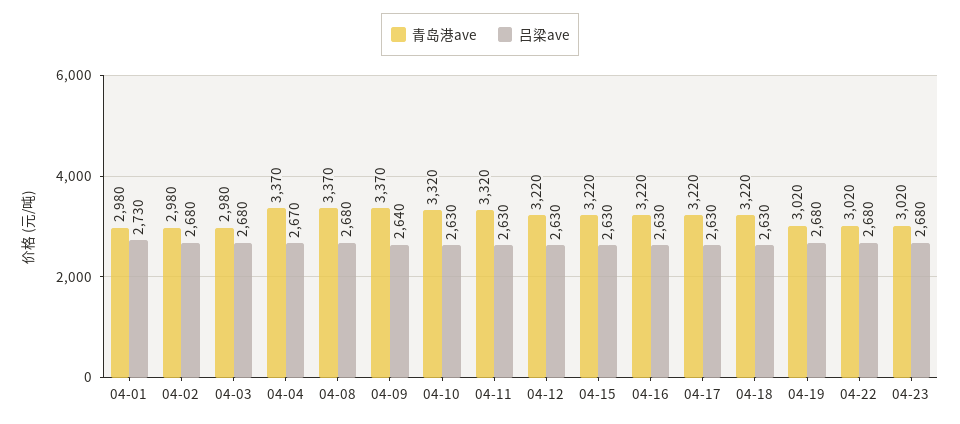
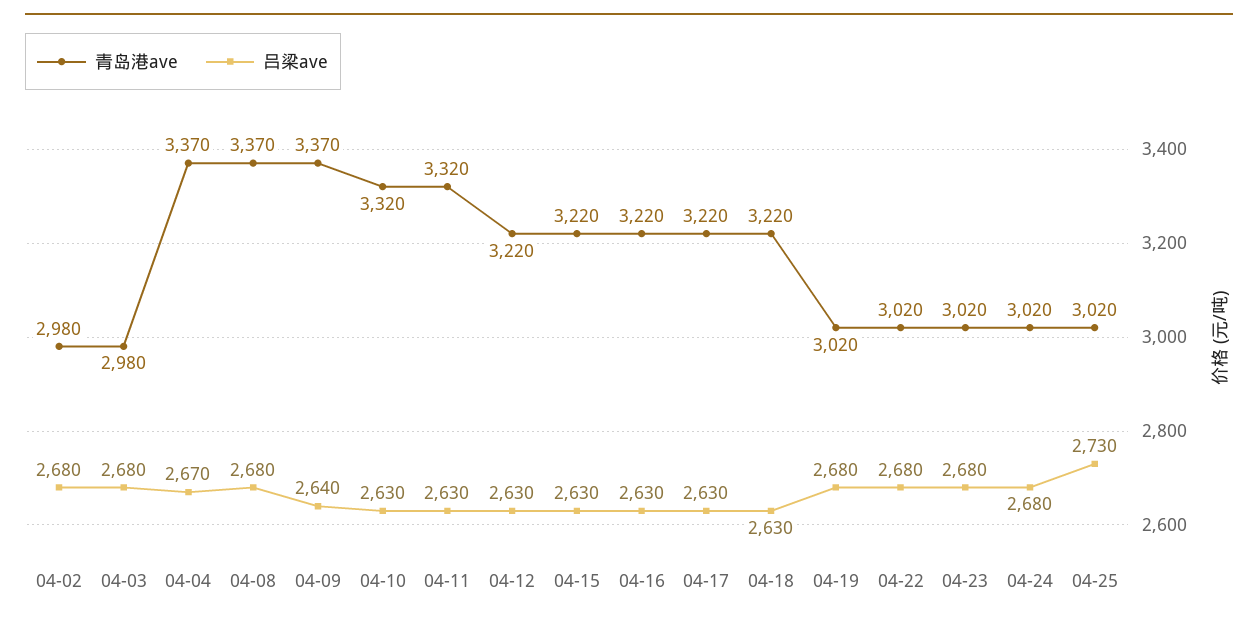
青岛港ave, 04-01: 2980 -> none
吕梁ave, 04-01: 2730 -> none
青岛港ave, 04-24: none -> 3020
吕梁ave, 04-24: none -> 2680
青岛港ave, 04-25: none -> 3020
吕梁ave, 04-25: none -> 2730

